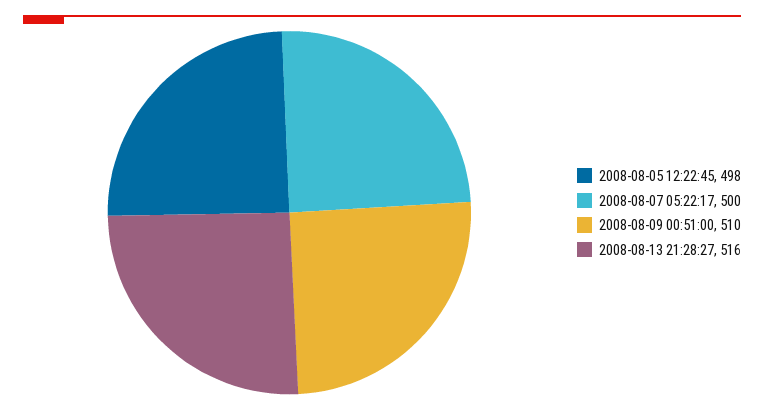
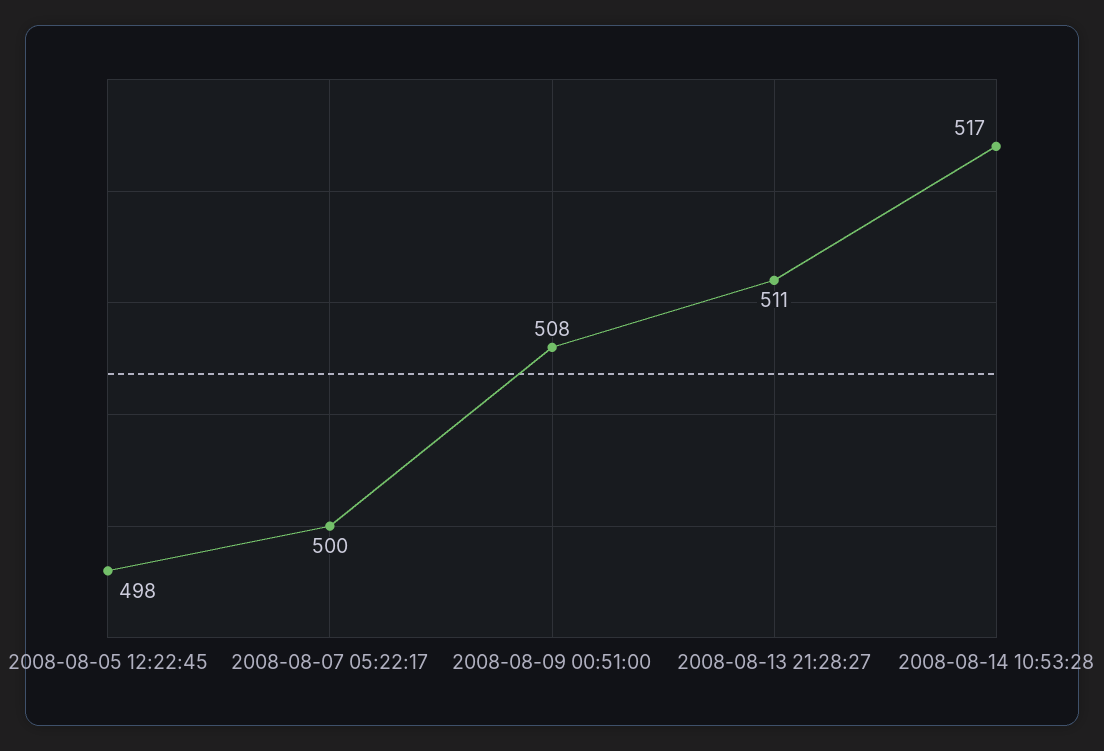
2008-08-09 00:51:00: 510 -> 508
2008-08-13 21:28:27: 516 -> 511
2008-08-14 10:53:28: none -> 517

